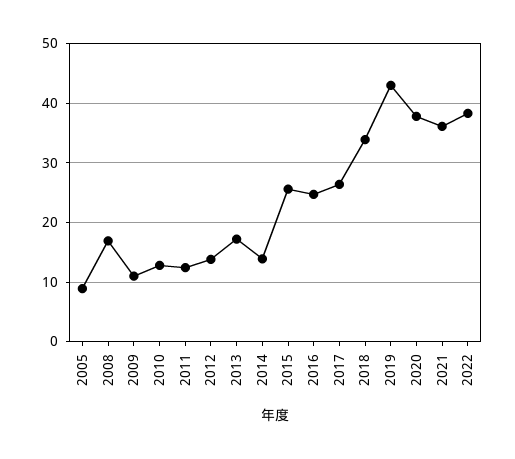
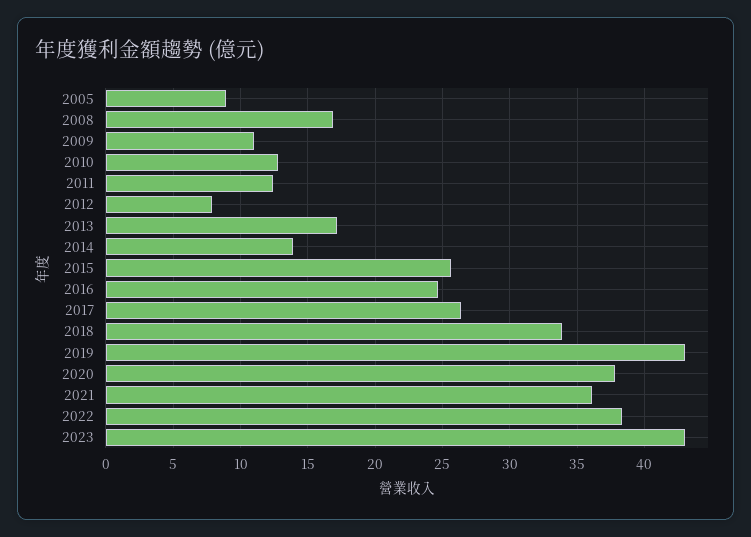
2012: 14 -> 8
2023: none -> 43

